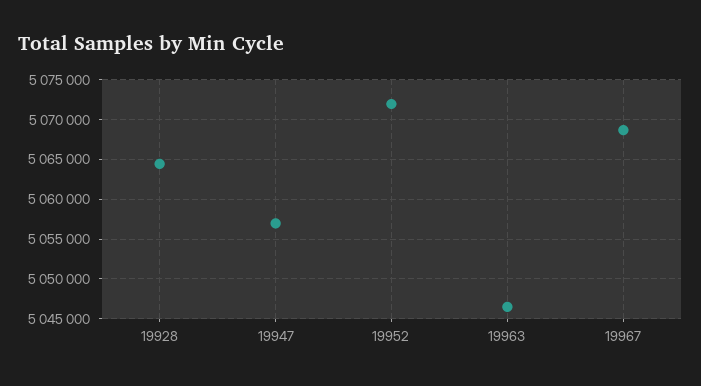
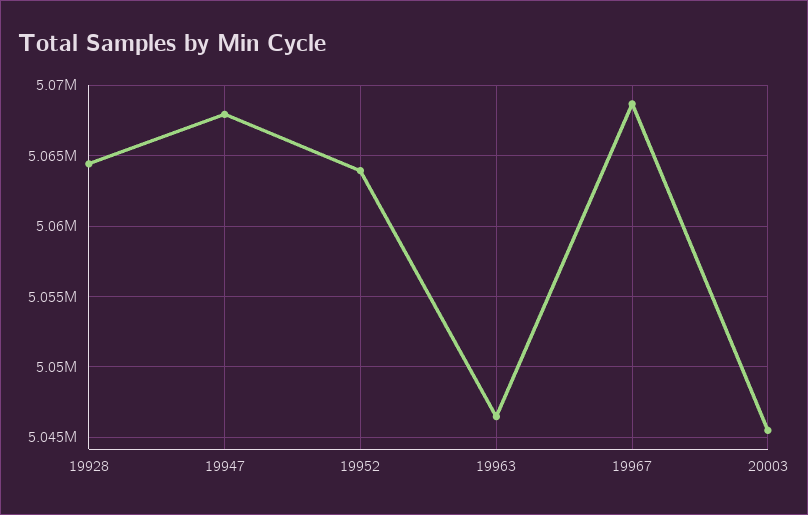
19947: 5057000 -> 5068000
19952: 5072000 -> 5064000
20003: none -> 5045500

